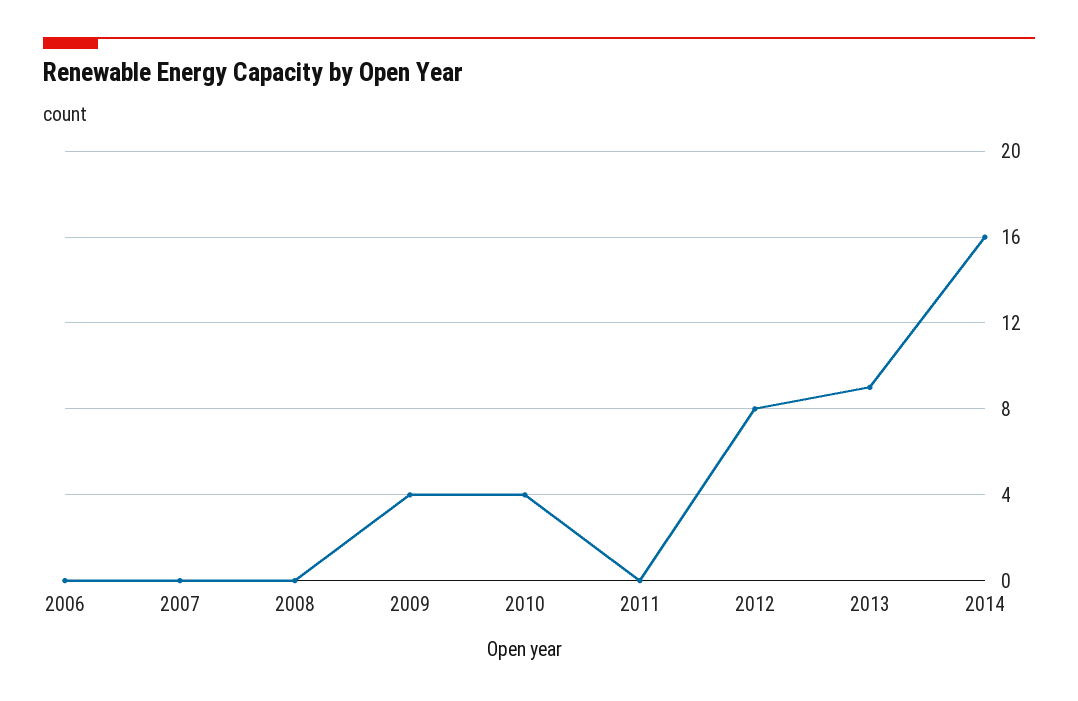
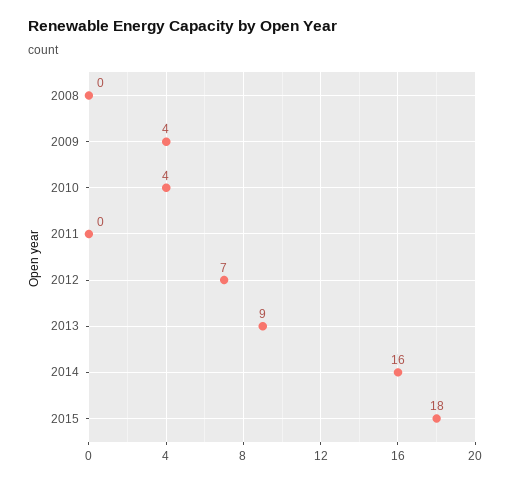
2006: 0 -> none
2007: 0 -> none
2012: 8 -> 7
2015: none -> 18

